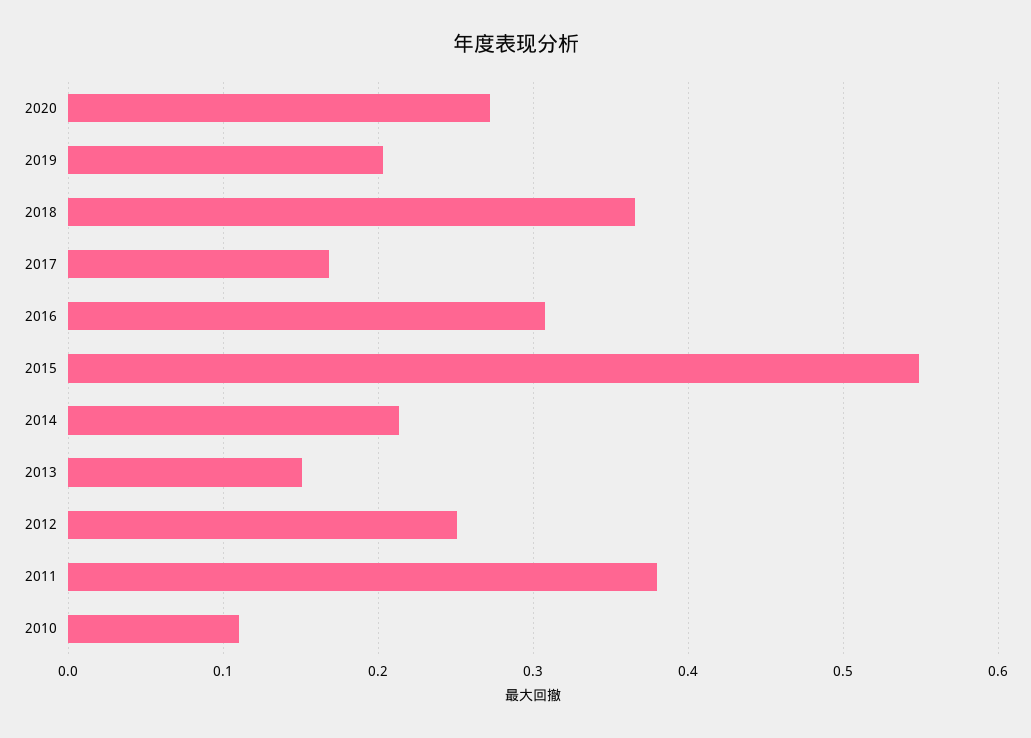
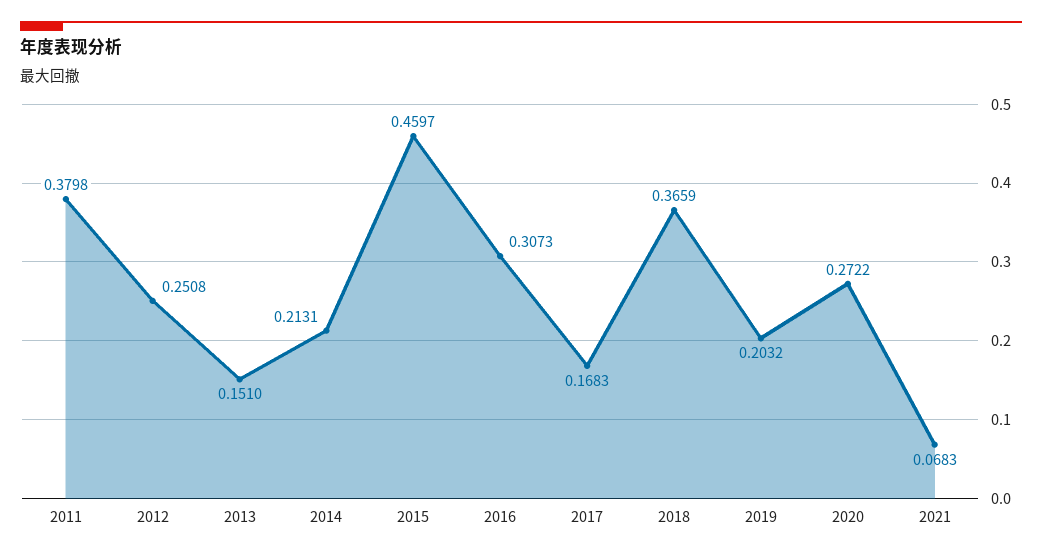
2015: 0.55 -> 0.4597
2010: 0.11 -> none
2021: none -> 0.0683

